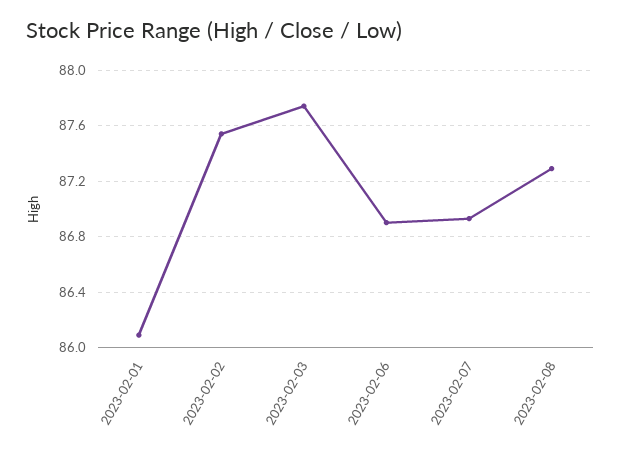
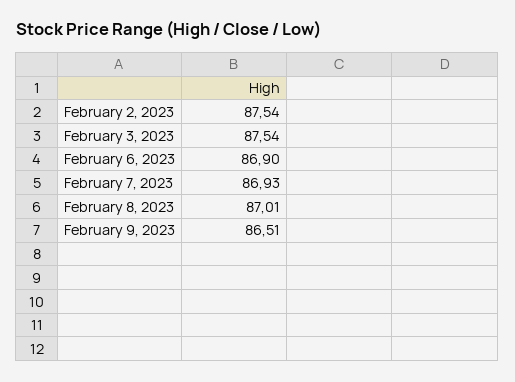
2023-02-01: 86.1 -> none
2023-02-03: 87.75 -> 87.54
2023-02-08: 87.3 -> 87.01
February 9, 2023: none -> 86.51

